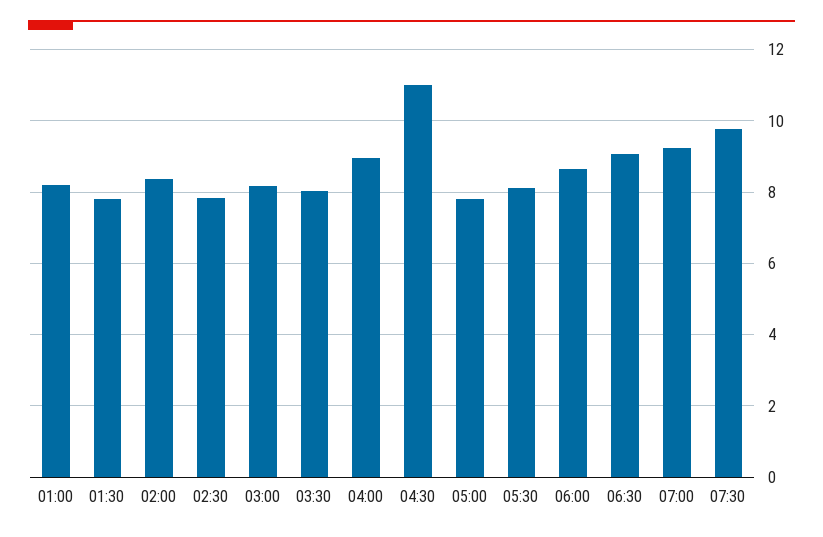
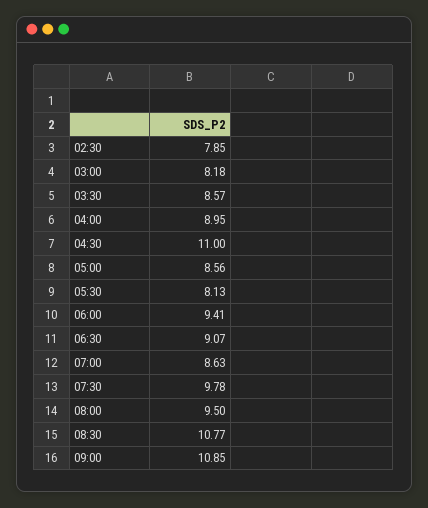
01:00: 8.2 -> none
01:30: 7.8 -> none
02:00: 8.4 -> none
03:30: 8 -> 8.57
05:00: 7.8 -> 8.56
06:00: 8.6 -> 9.41
07:00: 9.2 -> 8.63
08:00: none -> 9.5
08:30: none -> 10.77
09:00: none -> 10.85

